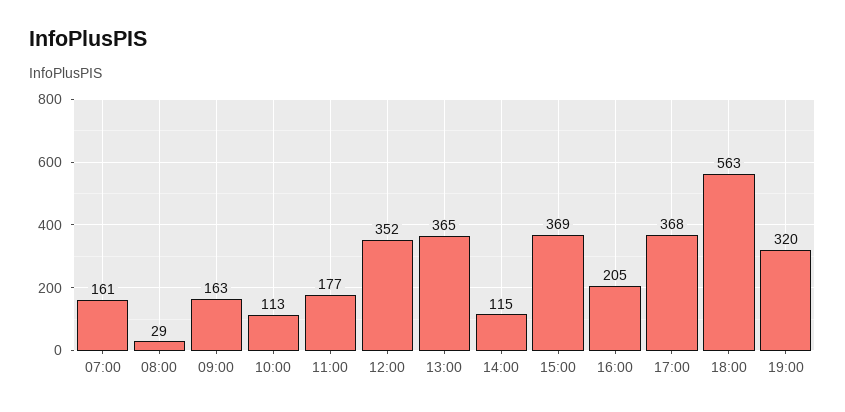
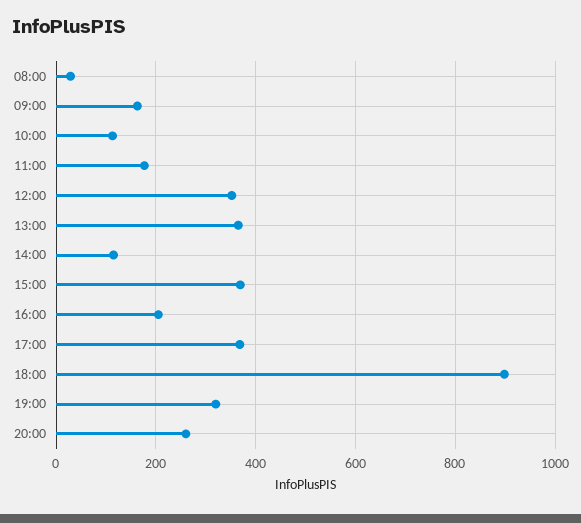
07:00: 161 -> none
18:00: 563 -> 900
20:00: none -> 260

